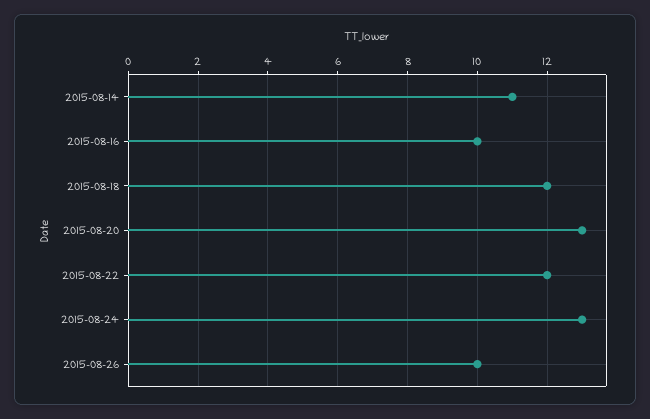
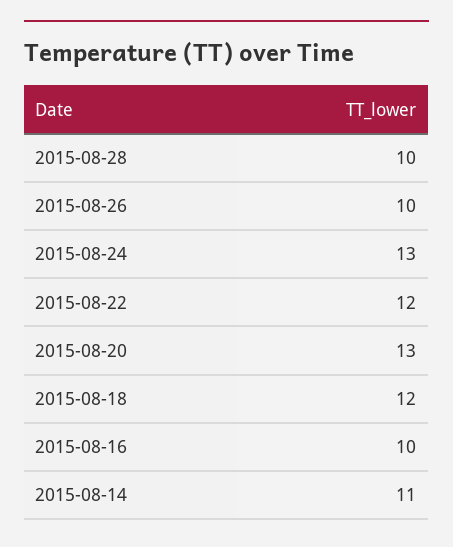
2015-08-28: none -> 10

